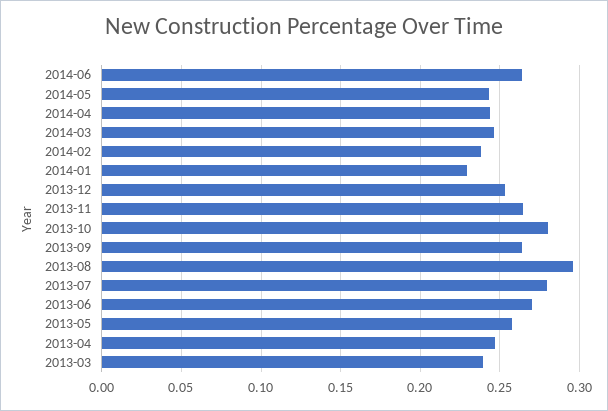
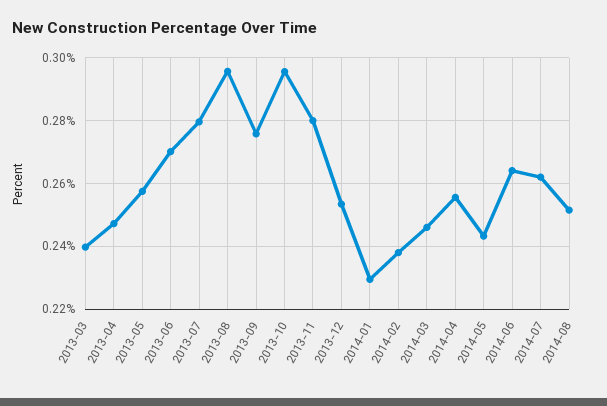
2014-04: 0.245 -> 0.256
2013-11: 0.265 -> 0.28
2013-10: 0.28 -> 0.296
2013-09: 0.265 -> 0.276
2014-07: none -> 0.262
2014-08: none -> 0.252

